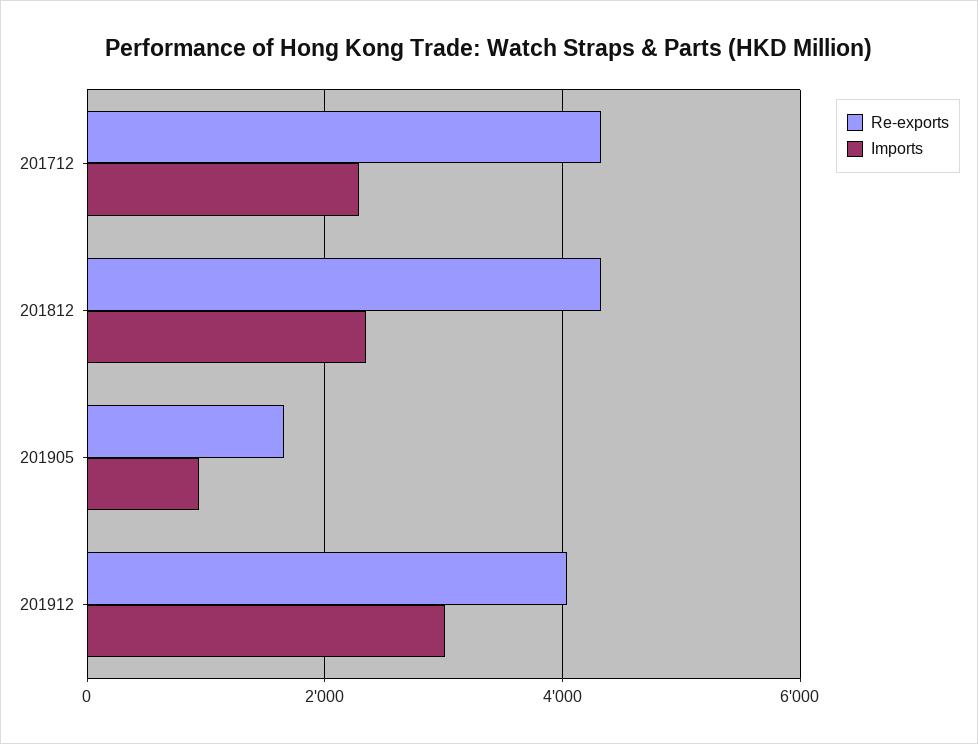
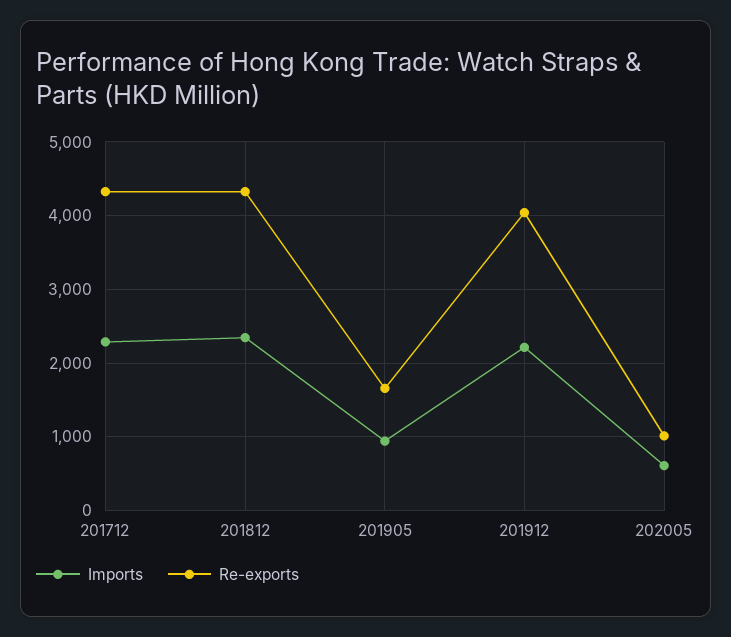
Imports, 201912: 3000 -> 2200
Imports, 202005: none -> 600
Re-exports, 202005: none -> 1000

